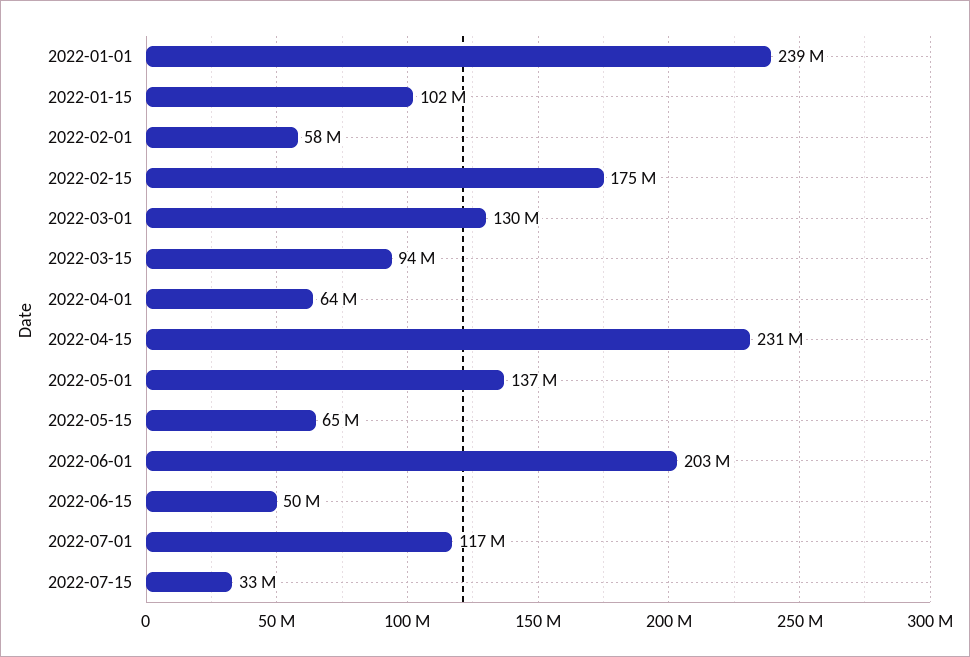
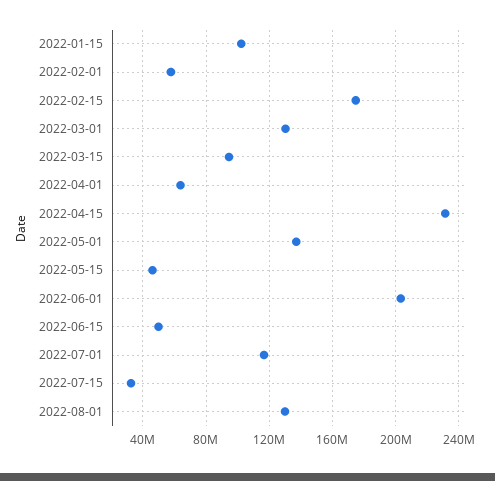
2022-01-01: 239000000 -> none
2022-05-15: 65000000 -> 45000000
2022-08-01: none -> 130000000

